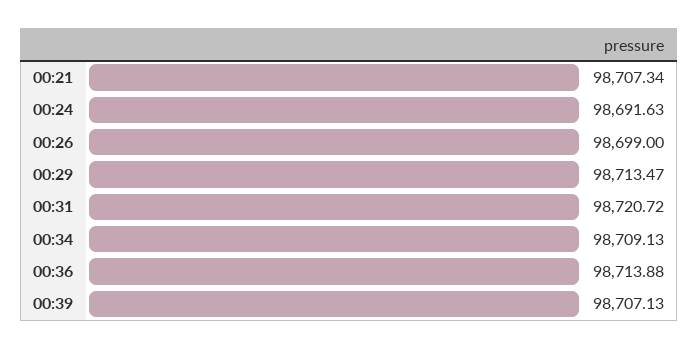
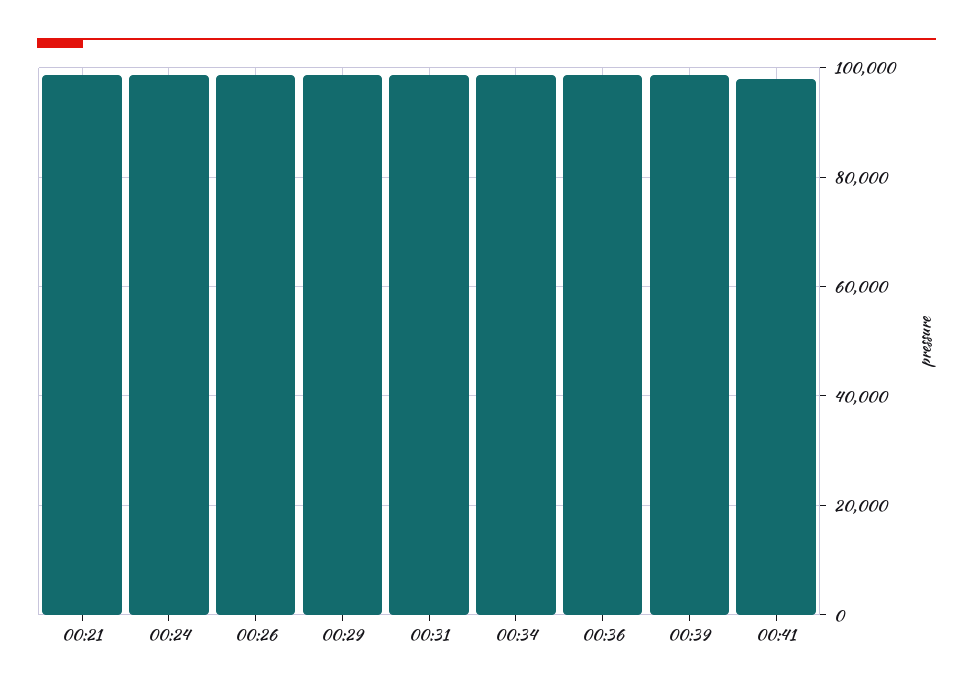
00:41: none -> 98000

